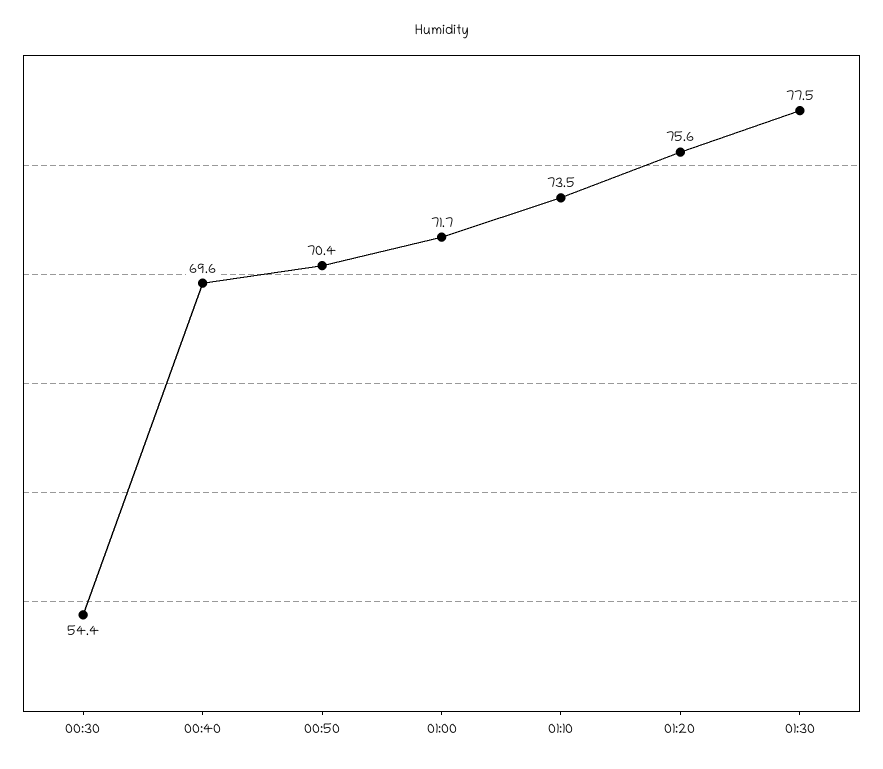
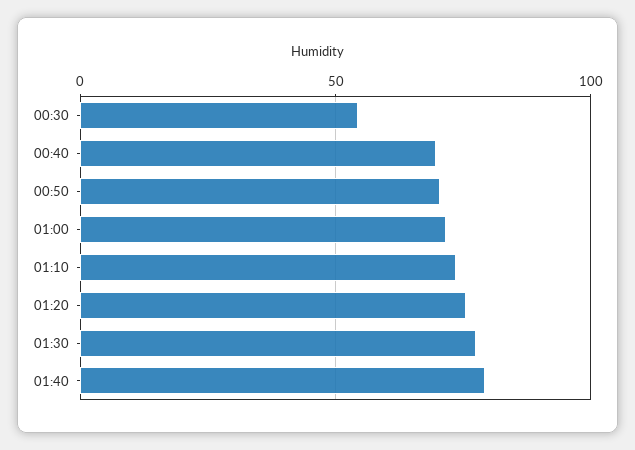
01:40: none -> 80

